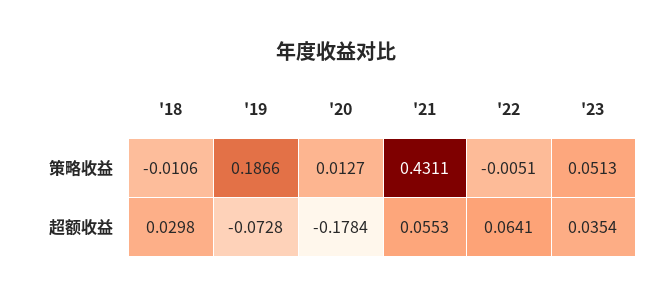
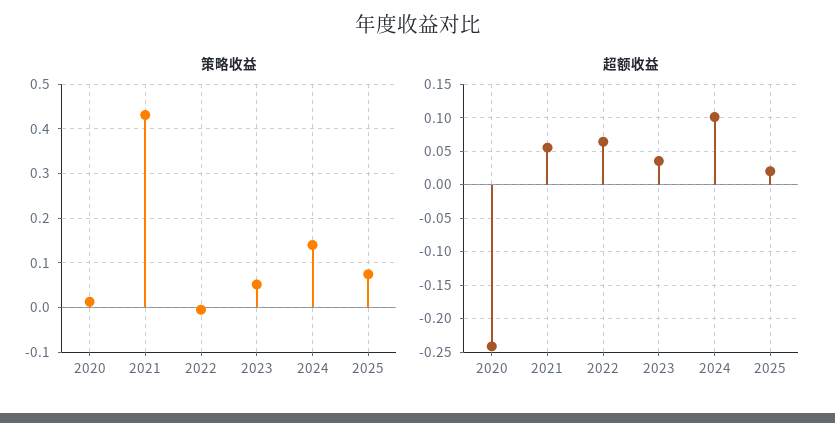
策略收益, '18: -0.0106 -> none
策略收益, '19: 0.1866 -> none
超额收益, '18: 0.0298 -> none
超额收益, '19: -0.0728 -> none
超额收益, '20: -0.1784 -> -0.24
策略收益, 2024: none -> 0.14
策略收益, 2025: none -> 0.08
超额收益, 2024: none -> 0.1
超额收益, 2025: none -> 0.02

